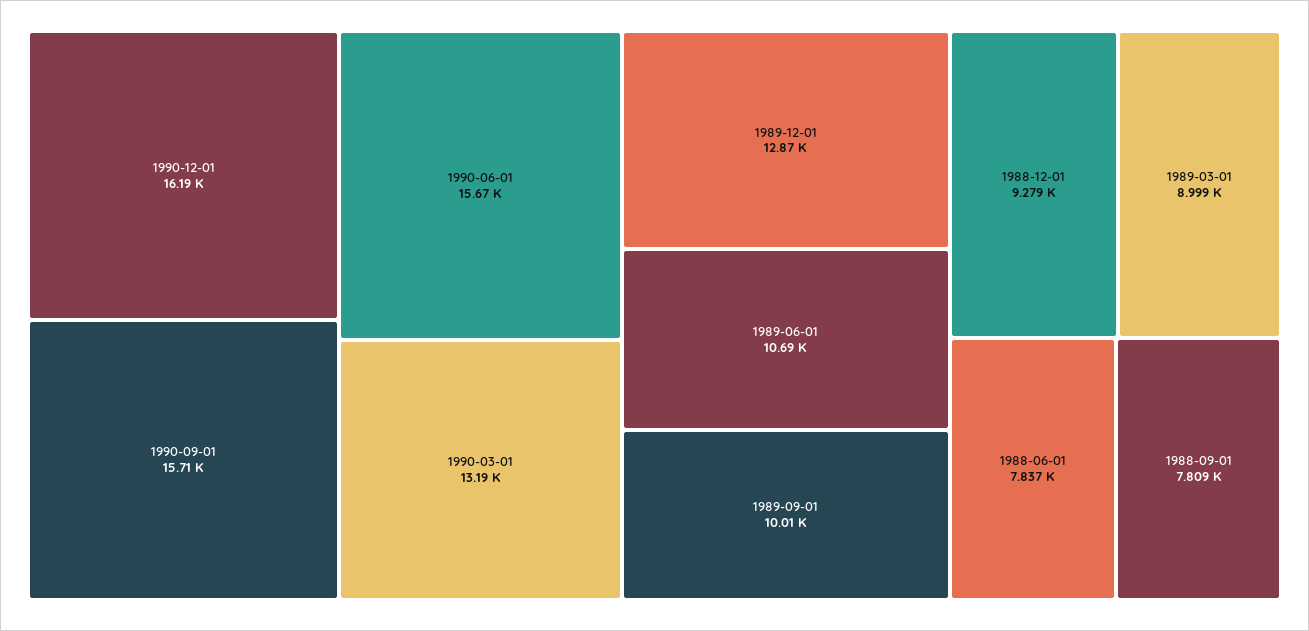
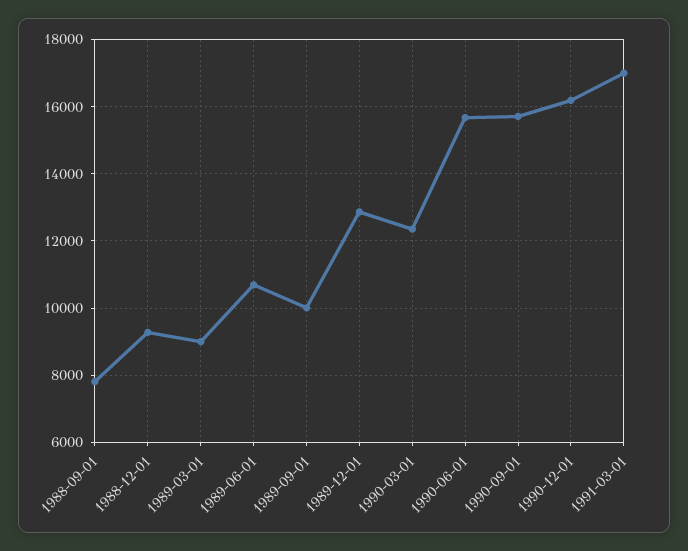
1990-03-01: 13190 -> 12400
1988-06-01: 7837 -> none
1991-03-01: none -> 17000

